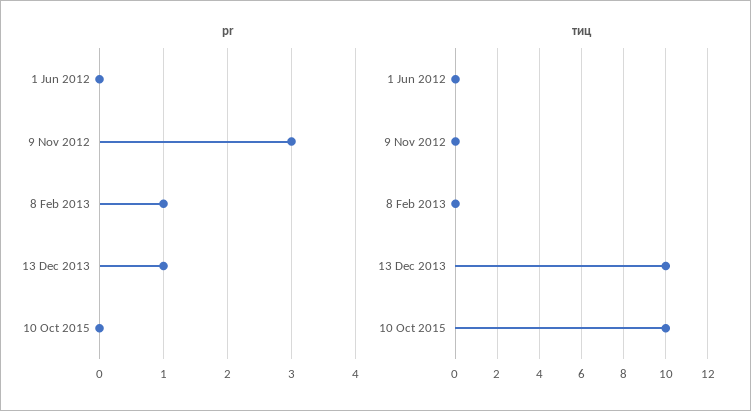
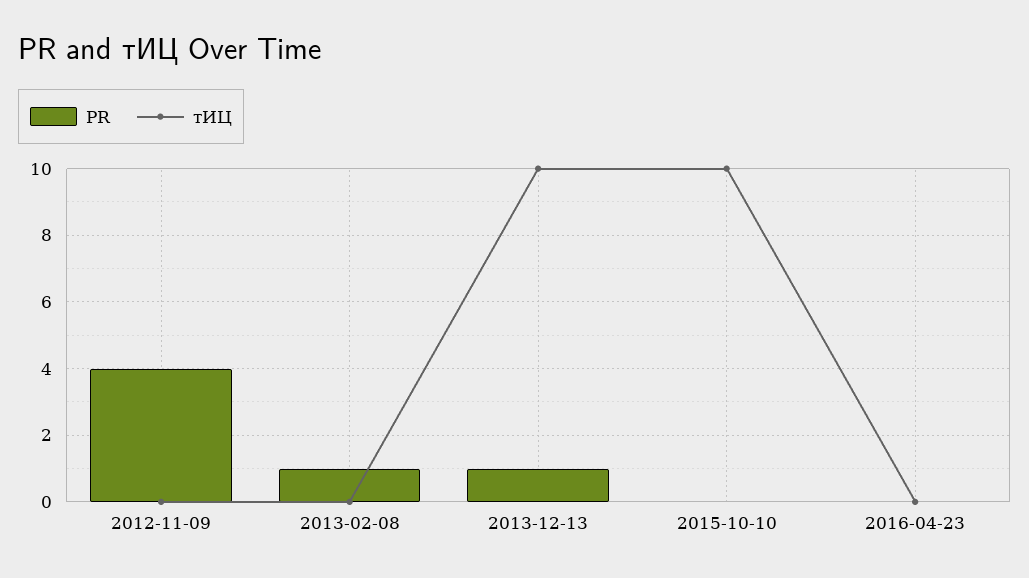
pr, 1 Jun 2012: 0 -> none
pr, 9 Nov 2012: 3 -> 4
тиц, 1 Jun 2012: 0 -> none
pr, 2016-04-23: none -> 0
тиц, 2016-04-23: none -> 0

